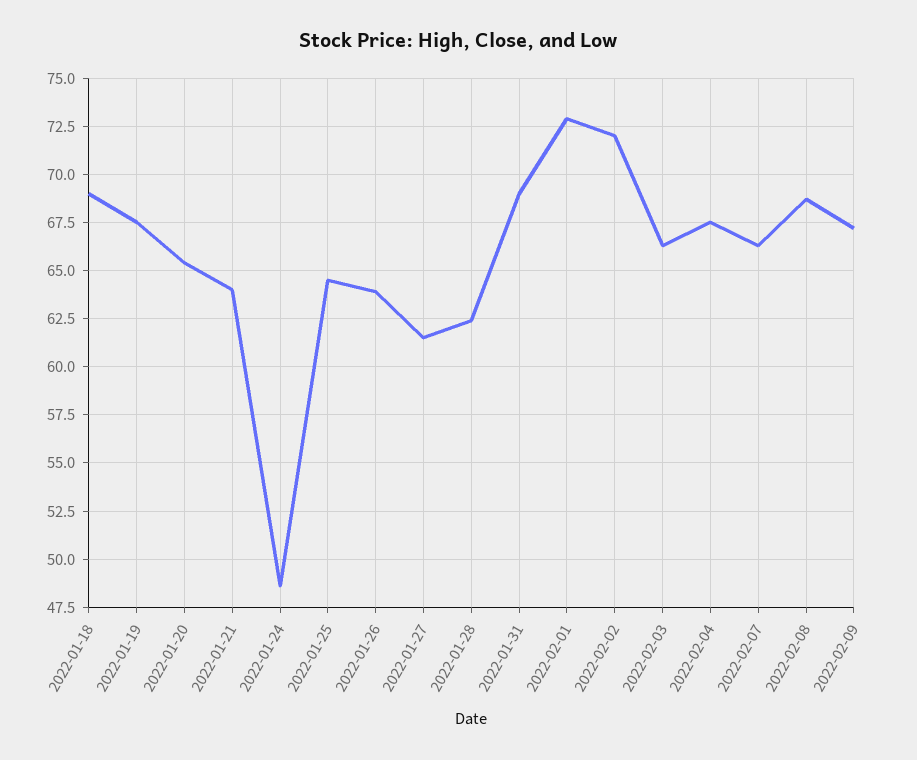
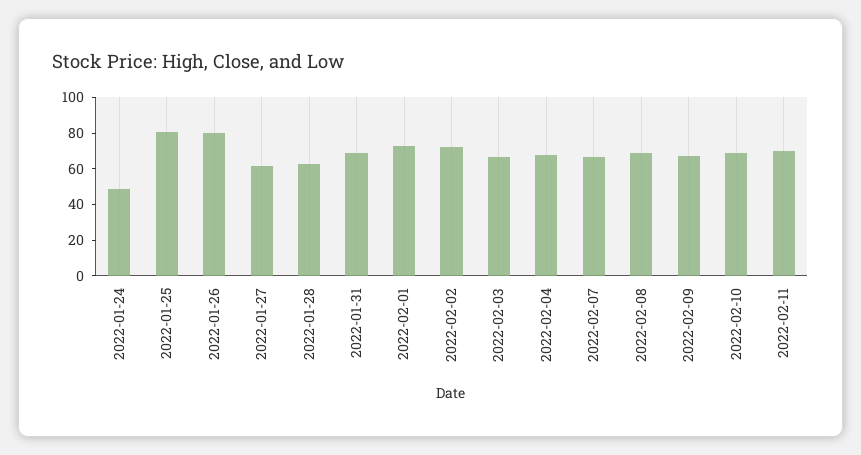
2022-01-18: 69 -> none
2022-01-19: 67.5 -> none
2022-01-20: 65.5 -> none
2022-01-21: 64 -> none
2022-01-25: 64.5 -> 80
2022-01-26: 64 -> 80
2022-02-10: none -> 70
2022-02-11: none -> 70

